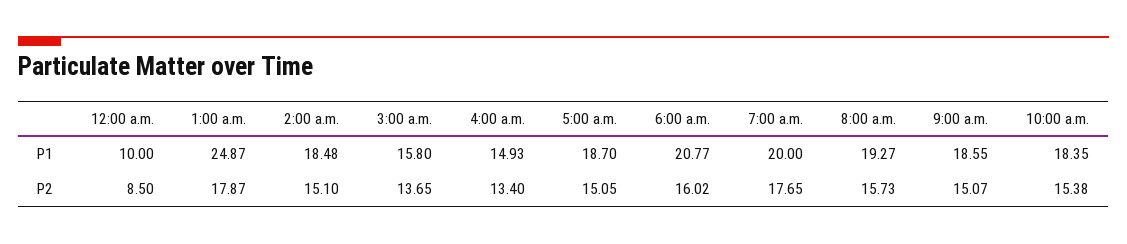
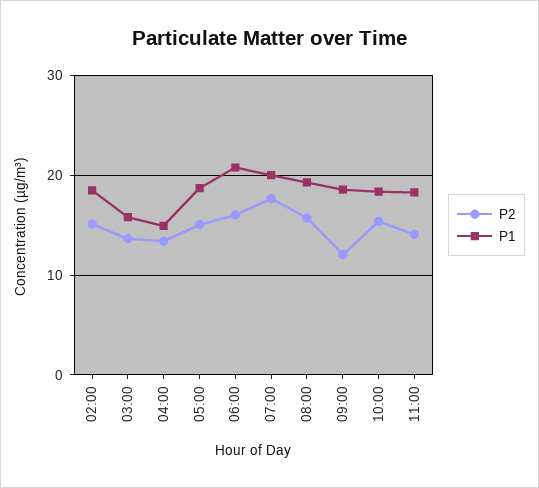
P1, 12:00 a.m.: 10 -> none
P1, 1:00 a.m.: 24.87 -> none
P2, 12:00 a.m.: 8.5 -> none
P2, 1:00 a.m.: 17.87 -> none
P2, 9:00 a.m.: 15.07 -> 12
P2, 11:00: none -> 14
P1, 11:00: none -> 18

